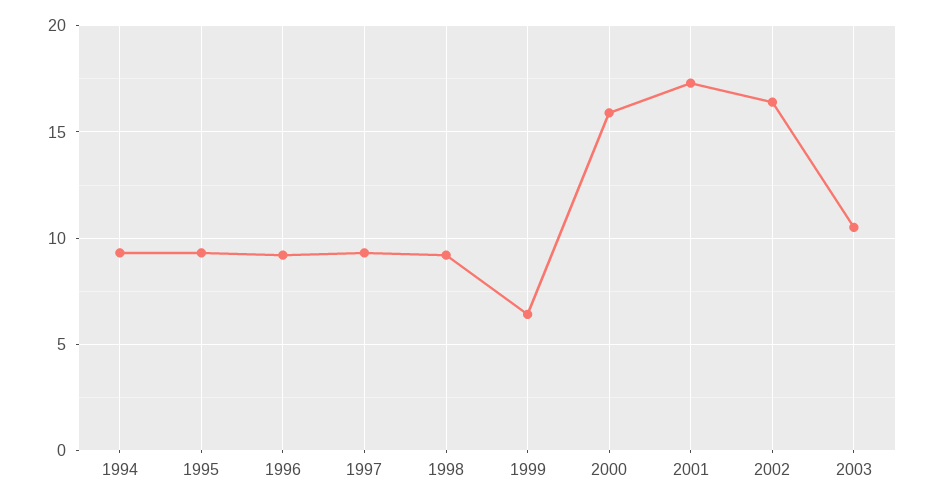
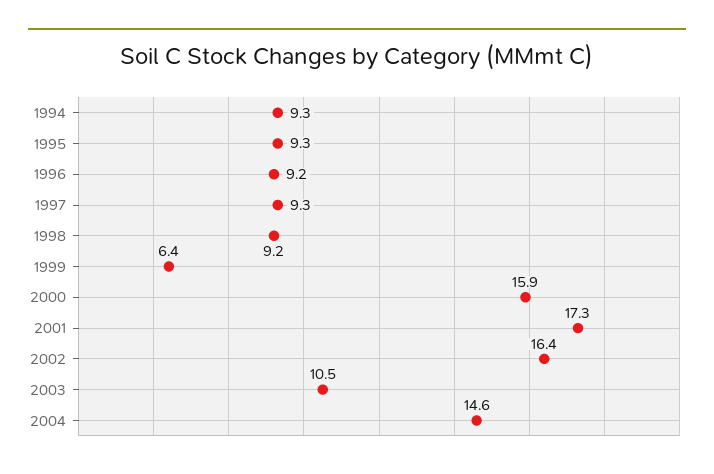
2004: none -> 14.6

